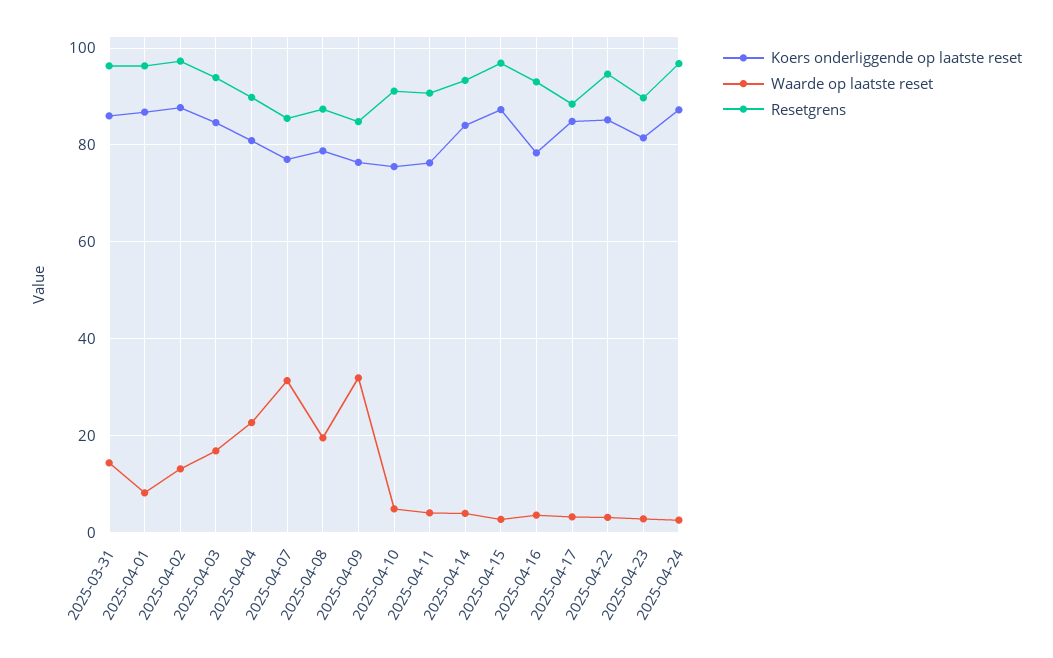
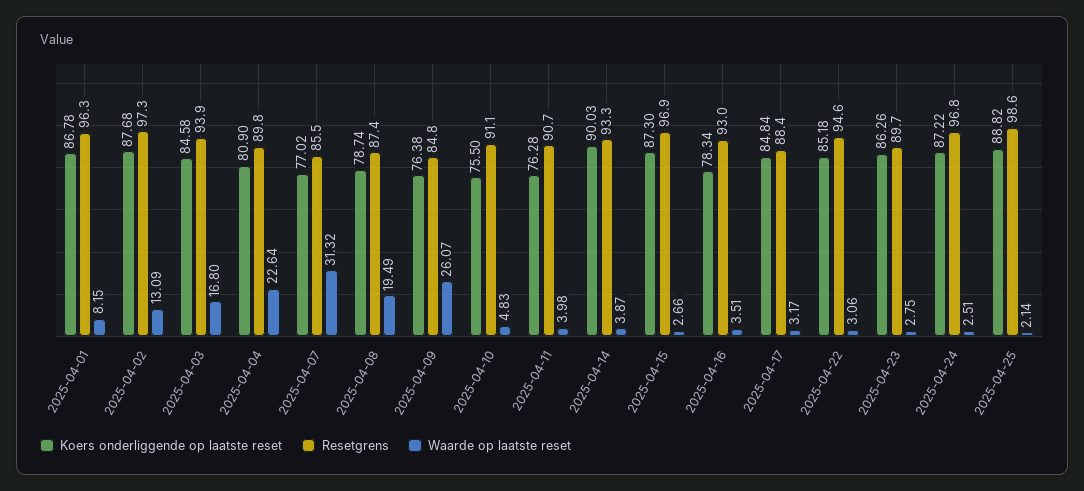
Koers onderliggende op laatste reset, 2025-03-31: 86 -> none
Waarde op laatste reset, 2025-03-31: 14 -> none
Resetgrens, 2025-03-31: 96 -> none
Waarde op laatste reset, 2025-04-09: 32 -> 26.07
Koers onderliggende op laatste reset, 2025-04-14: 84 -> 90.03
Koers onderliggende op laatste reset, 2025-04-23: 82 -> 86.26
Koers onderliggende op laatste reset, 2025-04-25: none -> 88.82
Resetgrens, 2025-04-25: none -> 98.6
Waarde op laatste reset, 2025-04-25: none -> 2.14

